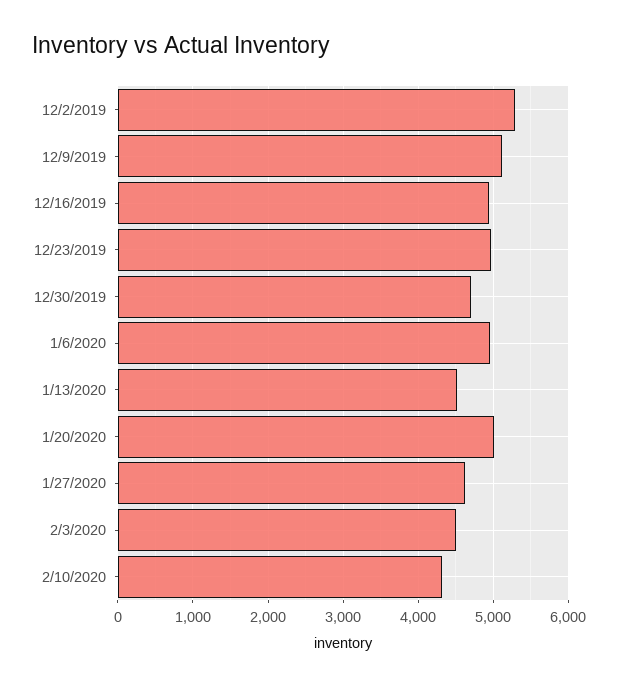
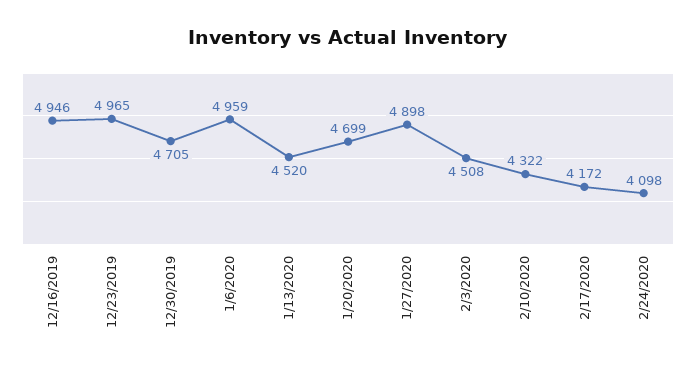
12/2/2019: 5300 -> none
12/9/2019: 5100 -> none
1/20/2020: 5000 -> 4699
1/27/2020: 4600 -> 4898
2/17/2020: none -> 4172
2/24/2020: none -> 4098

